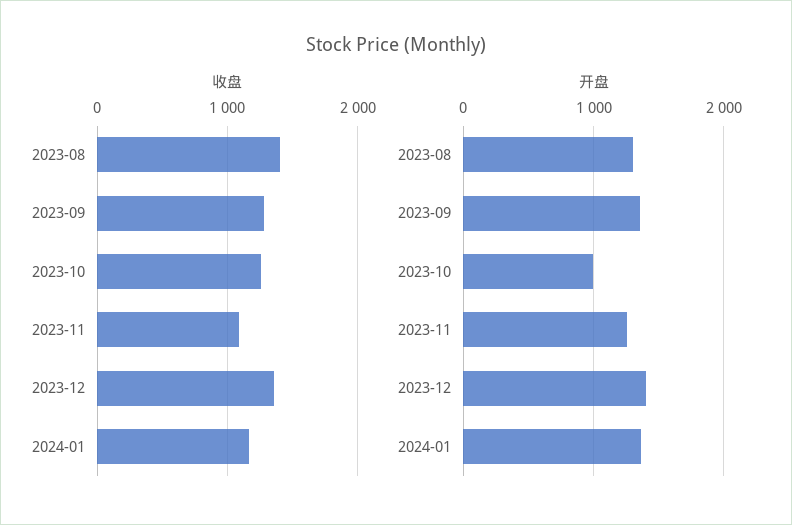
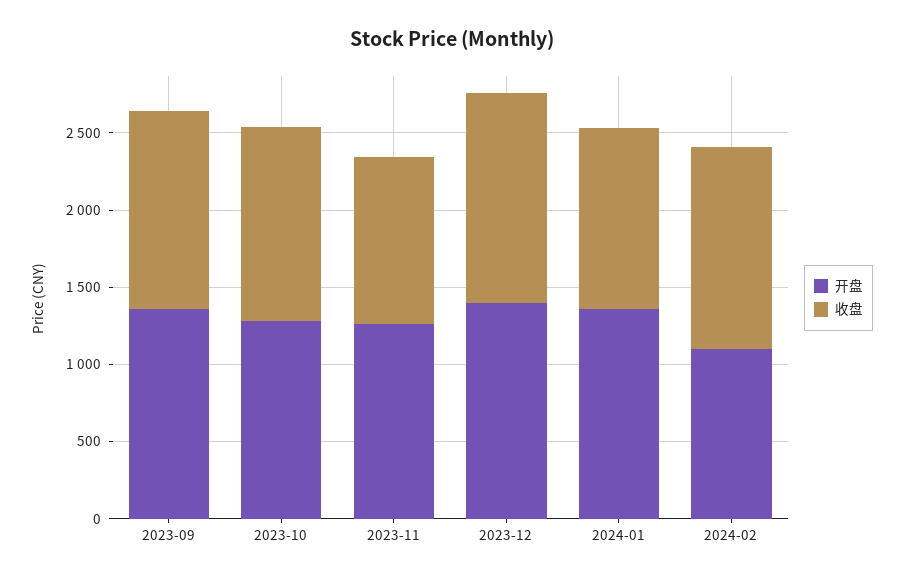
收盘, 2023-08: 1400 -> none
开盘, 2023-08: 1300 -> none
开盘, 2023-10: 1000 -> 1300
开盘, 2024-02: none -> 1100
收盘, 2024-02: none -> 1300

